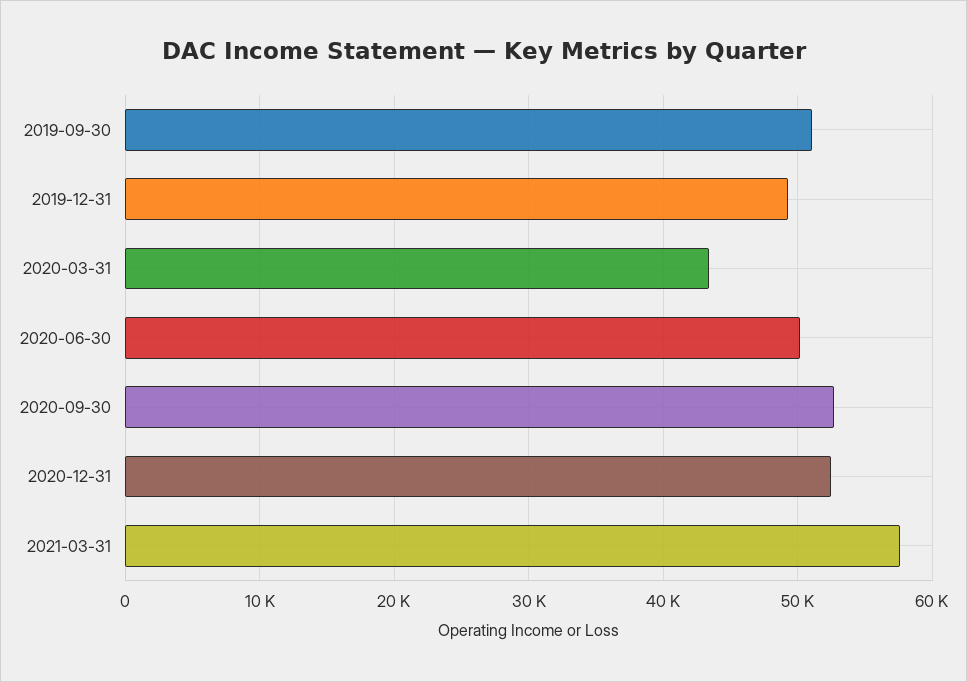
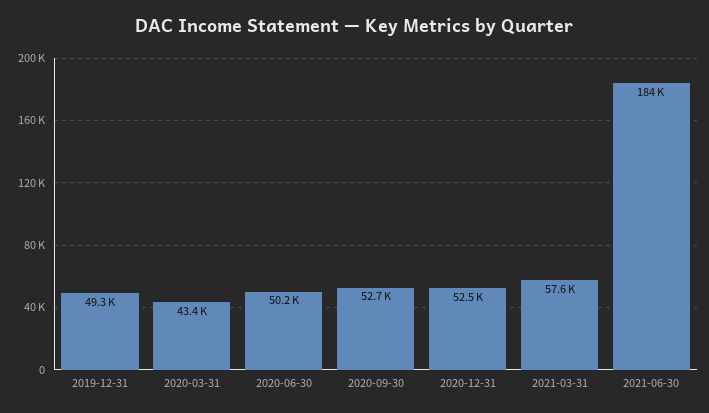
2019-09-30: 51000 -> none
2021-06-30: none -> 184000

